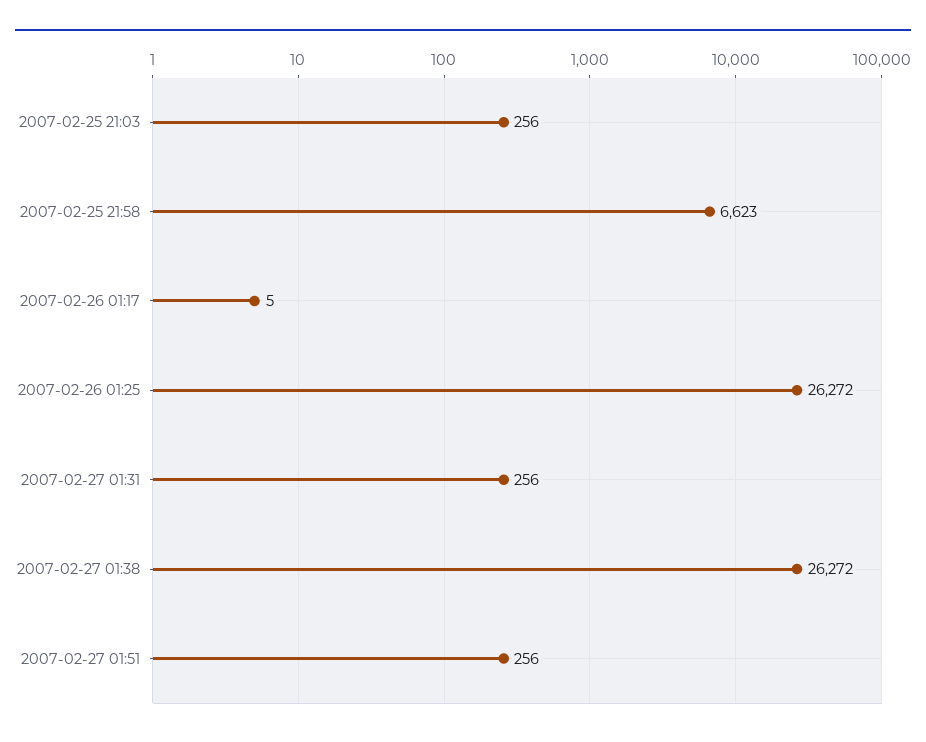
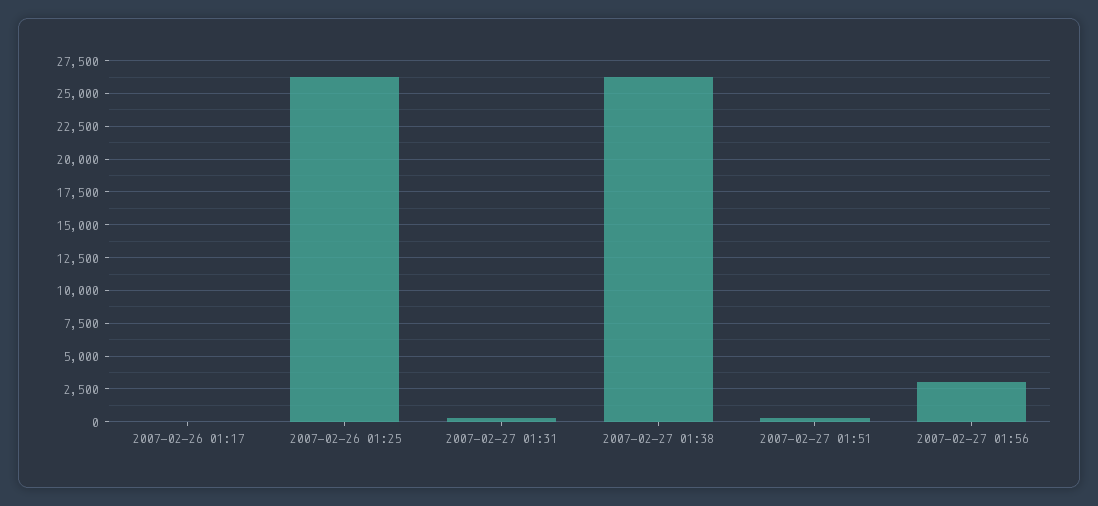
2007-02-25 21:03: 256 -> none
2007-02-25 21:58: 6623 -> none
2007-02-27 01:56: none -> 3000

